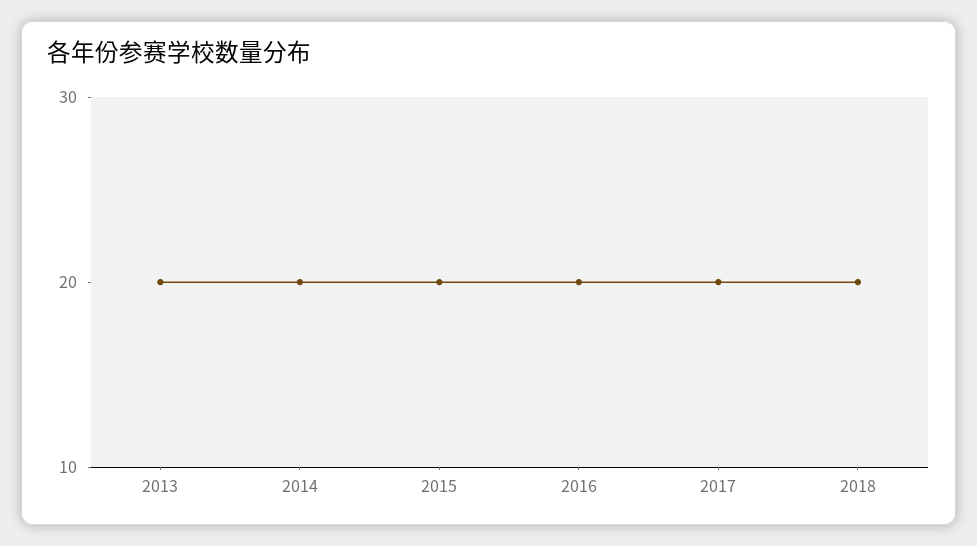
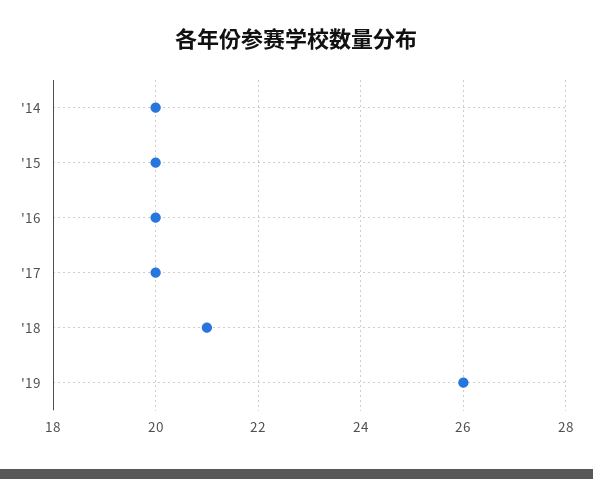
2013: 20 -> none
2018: 20 -> 21
'19: none -> 26

